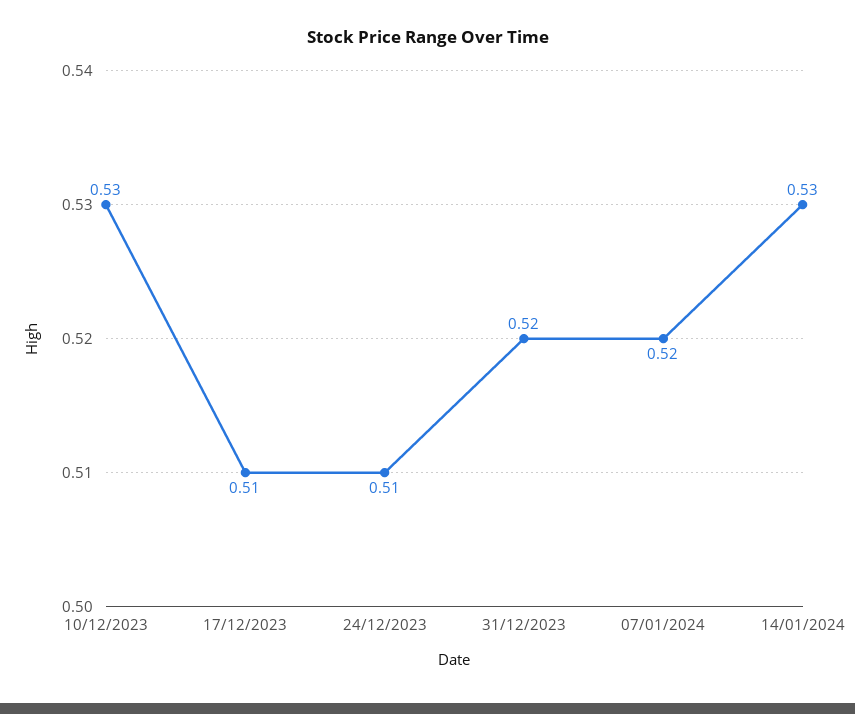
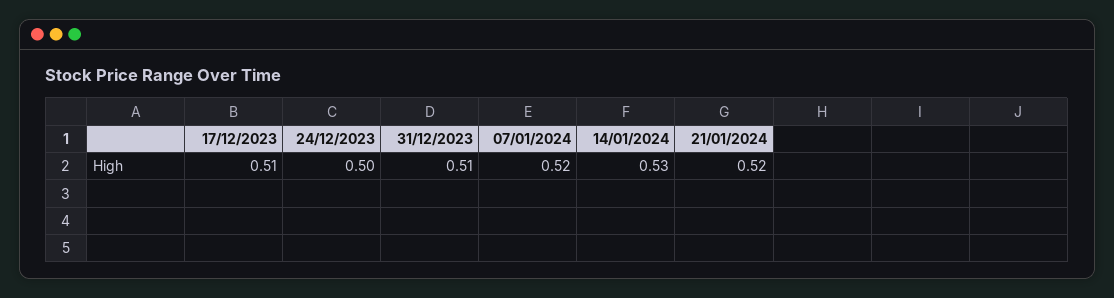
10/12/2023: 0.53 -> none
24/12/2023: 0.51 -> 0.5
31/12/2023: 0.52 -> 0.51
21/01/2024: none -> 0.52

